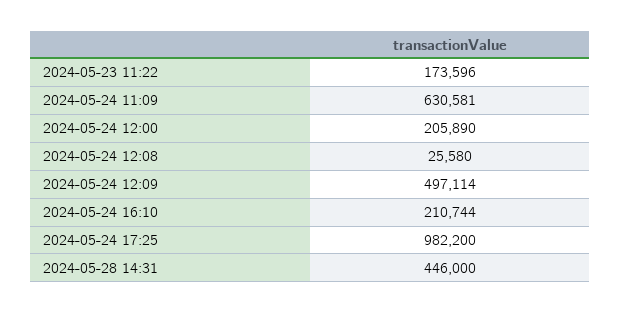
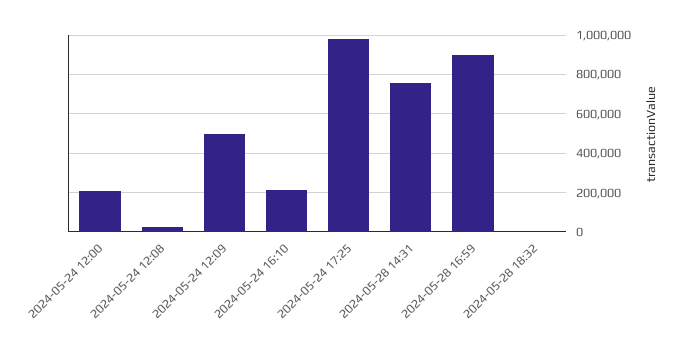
2024-05-23 11:22: 173596 -> none
2024-05-24 11:09: 630581 -> none
2024-05-28 14:31: 446000 -> 750000
2024-05-28 16:59: none -> 900000
2024-05-28 18:32: none -> 0

